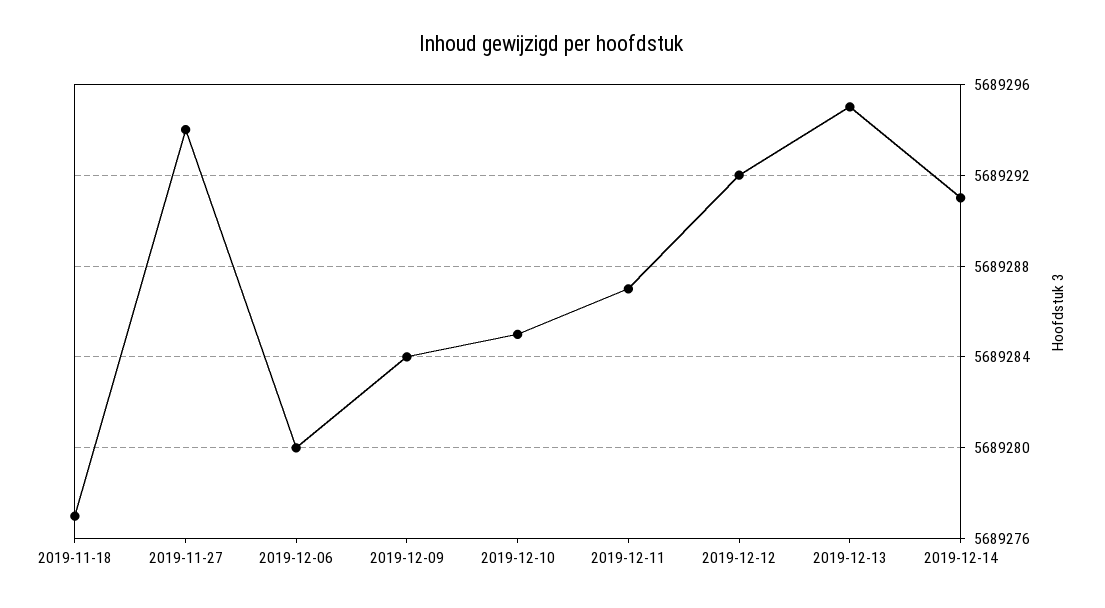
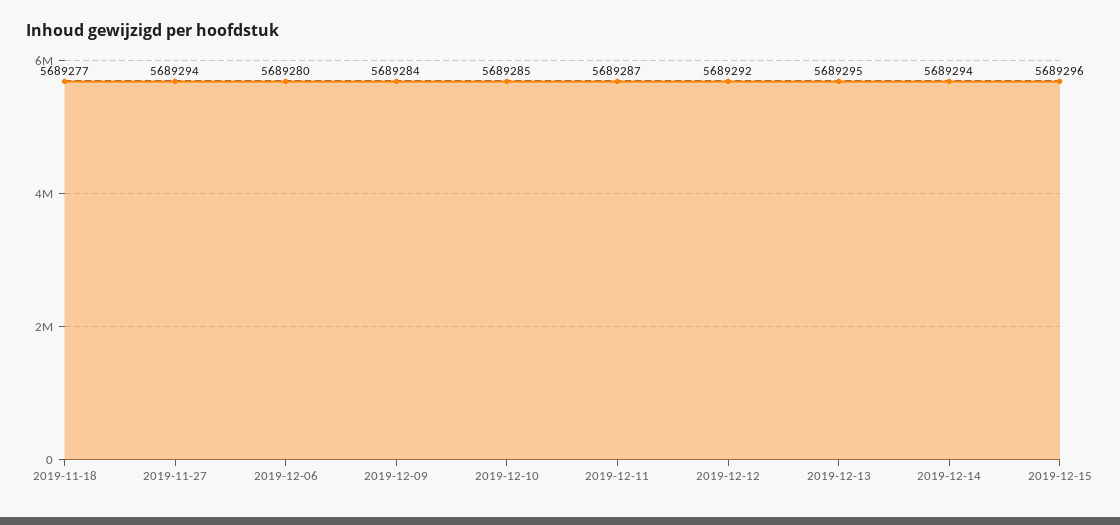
2019-12-14: 5689291 -> 5689294
2019-12-15: none -> 5689296

